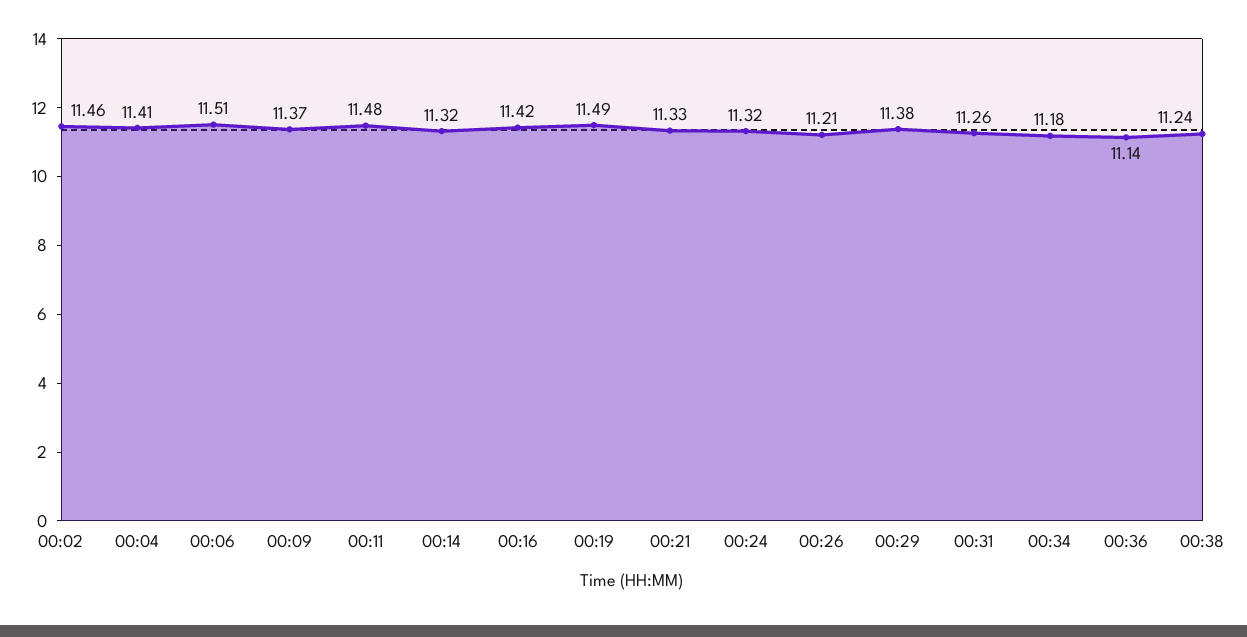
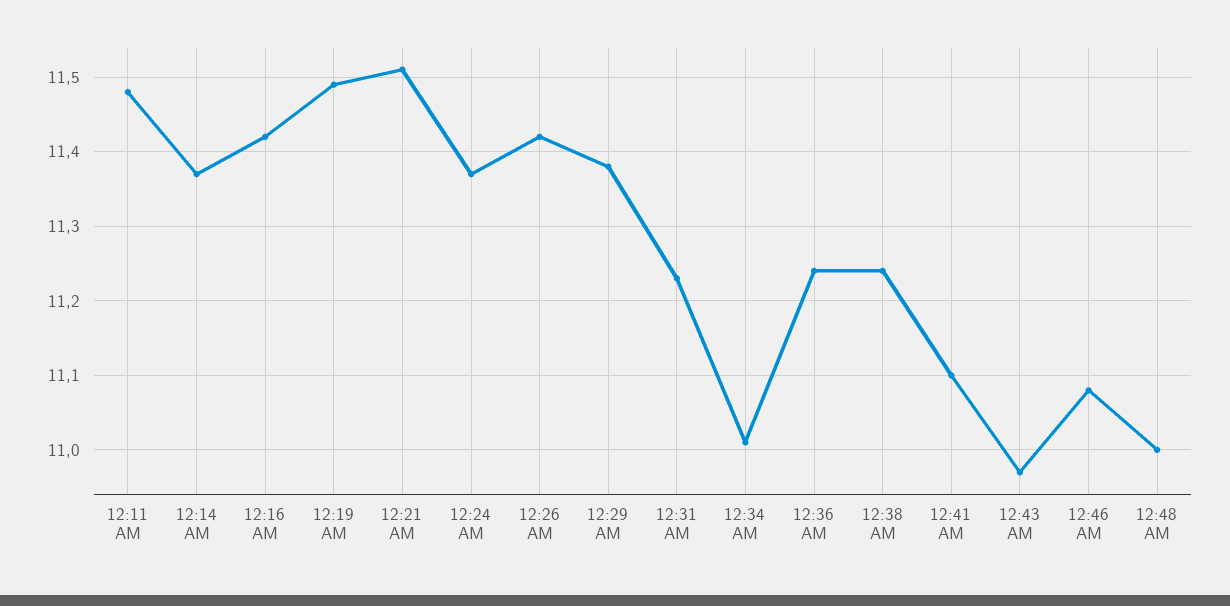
00:02: 11.46 -> none
00:04: 11.41 -> none
00:06: 11.51 -> none
00:09: 11.37 -> none
00:14: 11.32 -> 11.37
00:21: 11.33 -> 11.51
00:24: 11.32 -> 11.37
00:26: 11.21 -> 11.42
00:31: 11.26 -> 11.23
00:34: 11.18 -> 11.01
00:36: 11.14 -> 11.24
12:41 AM: none -> 11.1
12:43 AM: none -> 10.97
12:46 AM: none -> 11.08
12:48 AM: none -> 11

